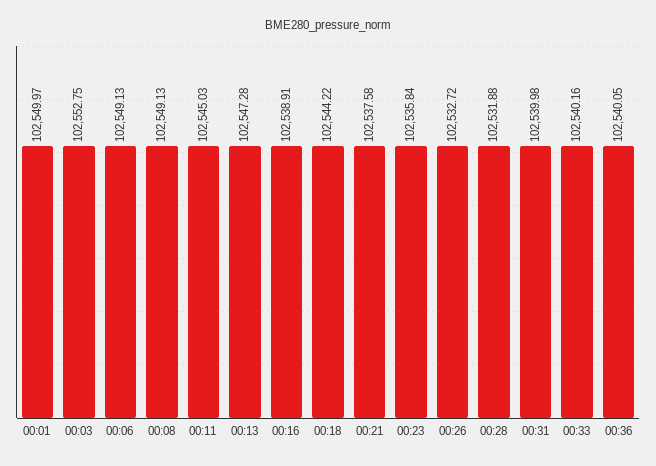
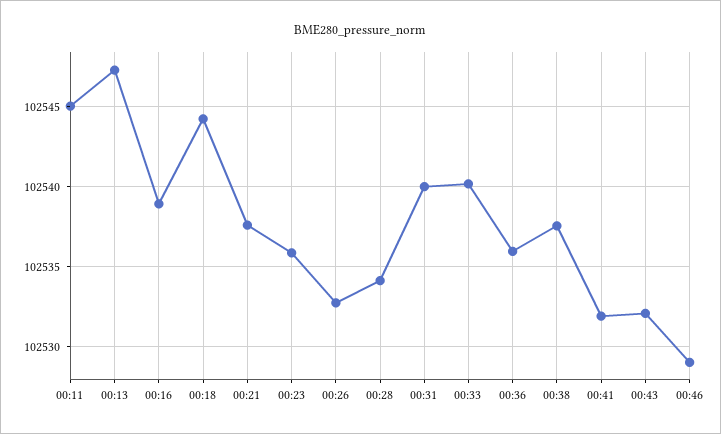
00:01: 102549.97 -> none
00:03: 102552.75 -> none
00:06: 102549.13 -> none
00:08: 102549.13 -> none
00:28: 102531.88 -> 102534
00:36: 102540.05 -> 102536
00:38: none -> 102537.5
00:41: none -> 102532
00:43: none -> 102532
00:46: none -> 102529

